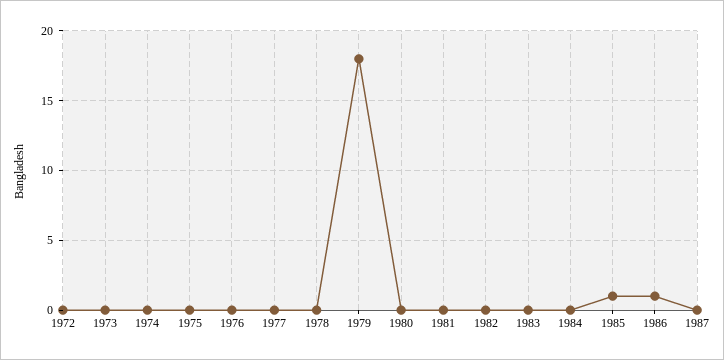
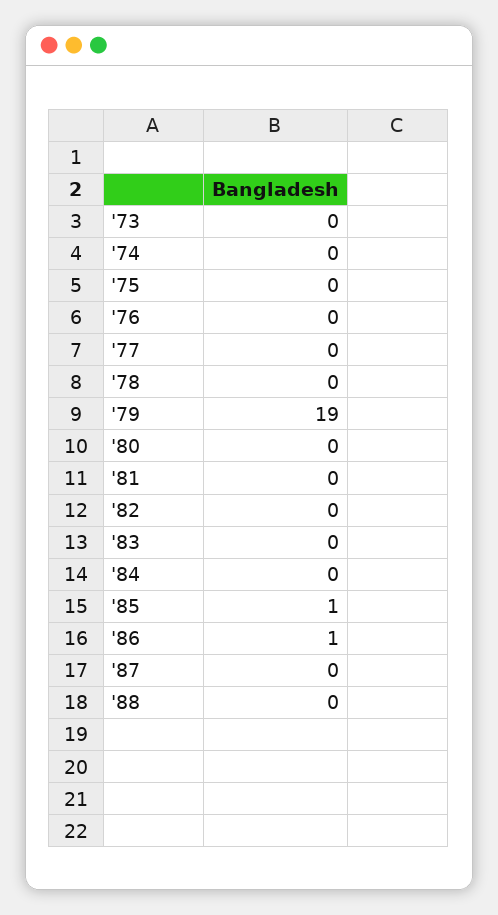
1972: 0 -> none
1979: 18 -> 19
'88: none -> 0

